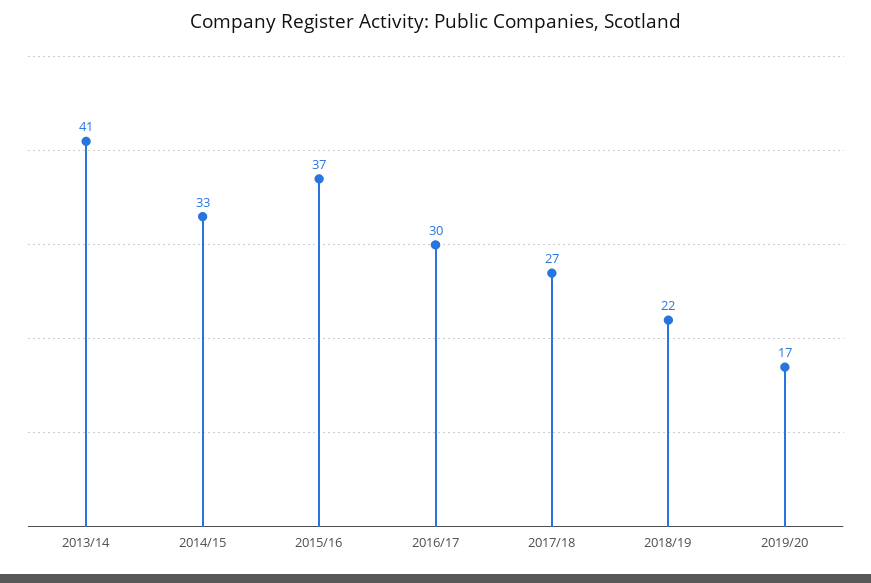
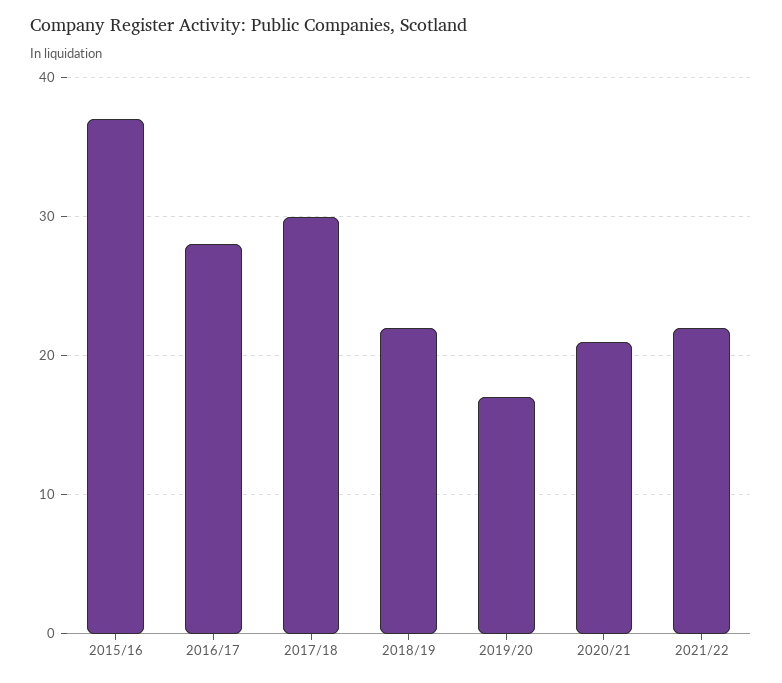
2013/14: 41 -> none
2014/15: 33 -> none
2016/17: 30 -> 28
2017/18: 27 -> 30
2020/21: none -> 21
2021/22: none -> 22

